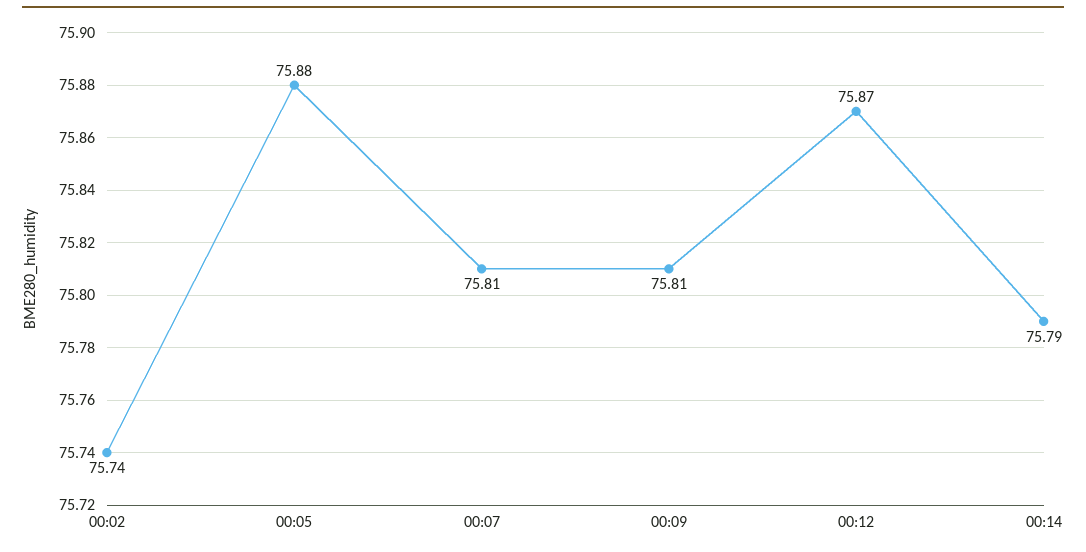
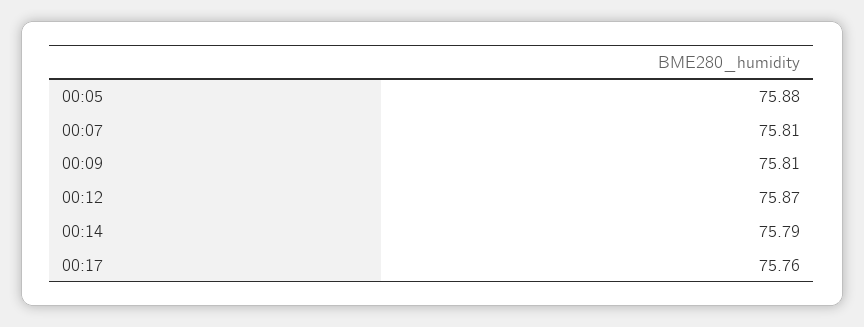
00:02: 75.74 -> none
00:17: none -> 75.76

